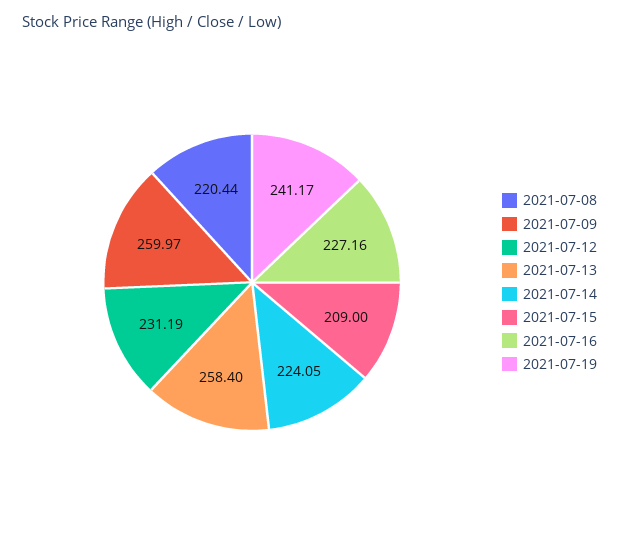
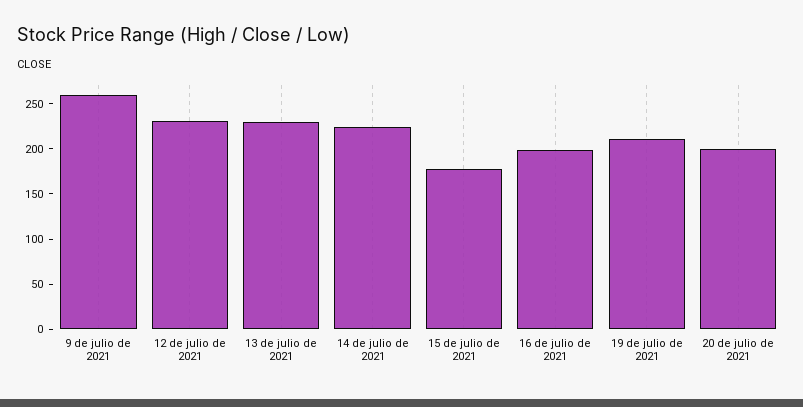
2021-07-08: 220.44 -> none
2021-07-13: 258.4 -> 230
2021-07-15: 209 -> 180
2021-07-16: 227.16 -> 200
2021-07-19: 241.17 -> 210
20 de julio de 2021: none -> 200

